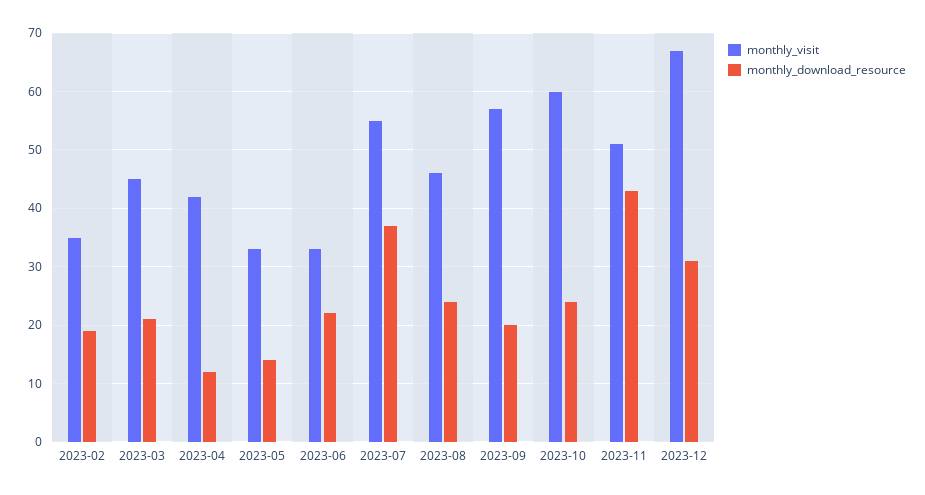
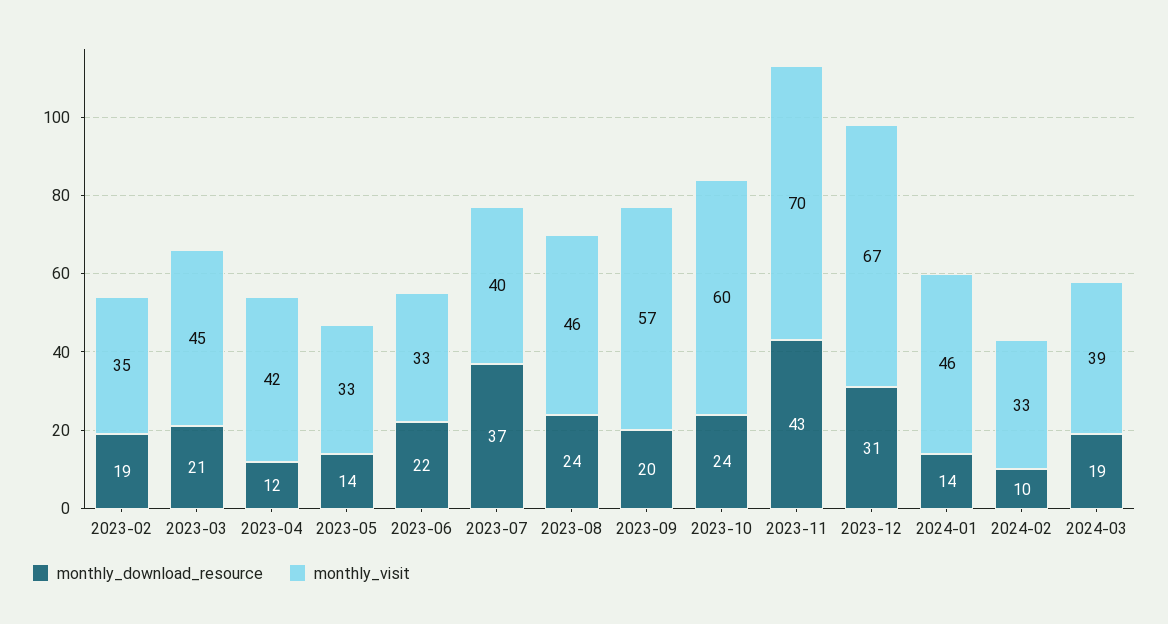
monthly_visit, 2023-07: 55 -> 40
monthly_visit, 2023-11: 50 -> 70
monthly_download_resource, 2024-01: none -> 14
monthly_visit, 2024-01: none -> 46
monthly_download_resource, 2024-02: none -> 10
monthly_visit, 2024-02: none -> 33
monthly_download_resource, 2024-03: none -> 19
monthly_visit, 2024-03: none -> 39

